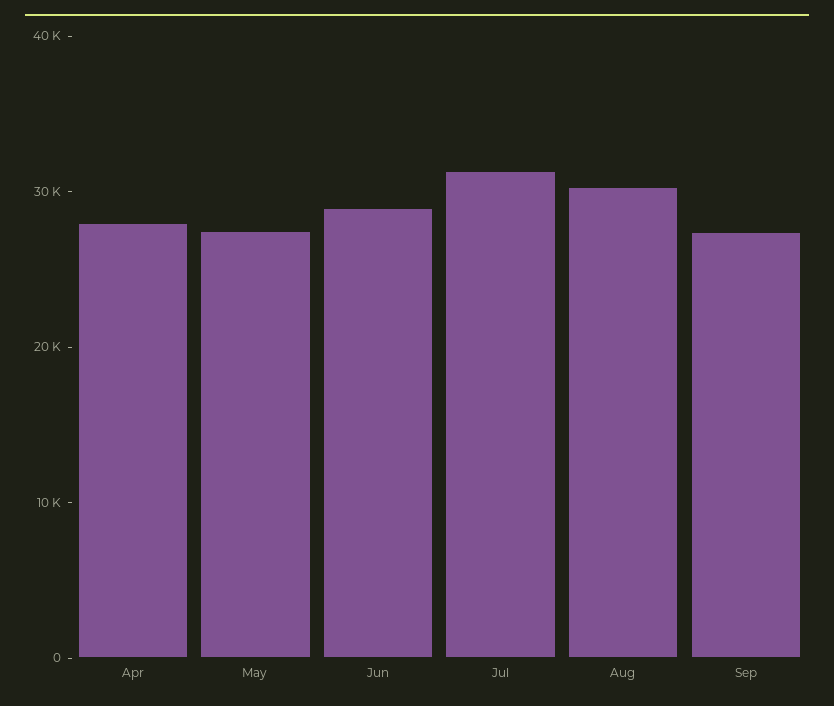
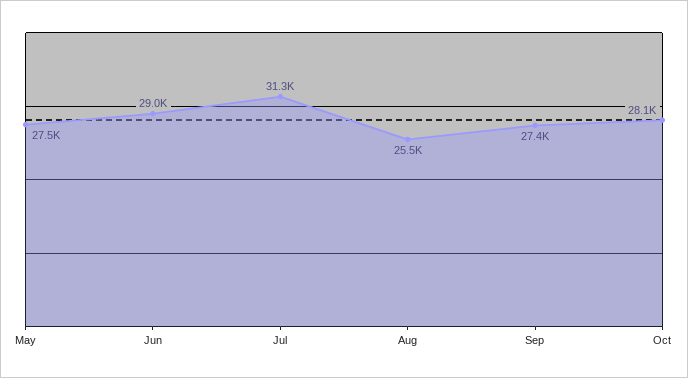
Apr: 28000 -> none
Aug: 30000 -> 25500
Oct: none -> 28100

